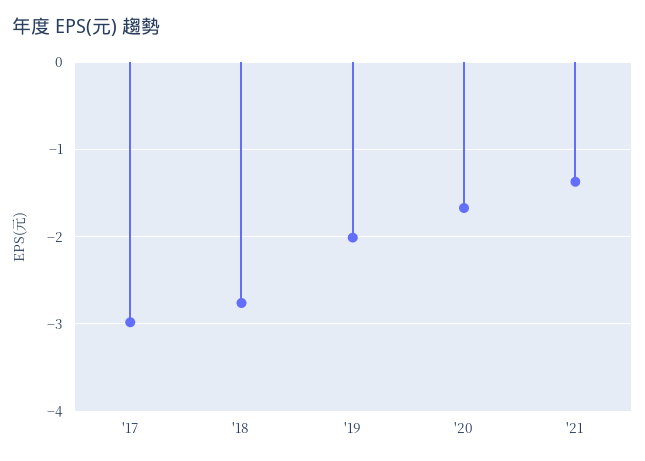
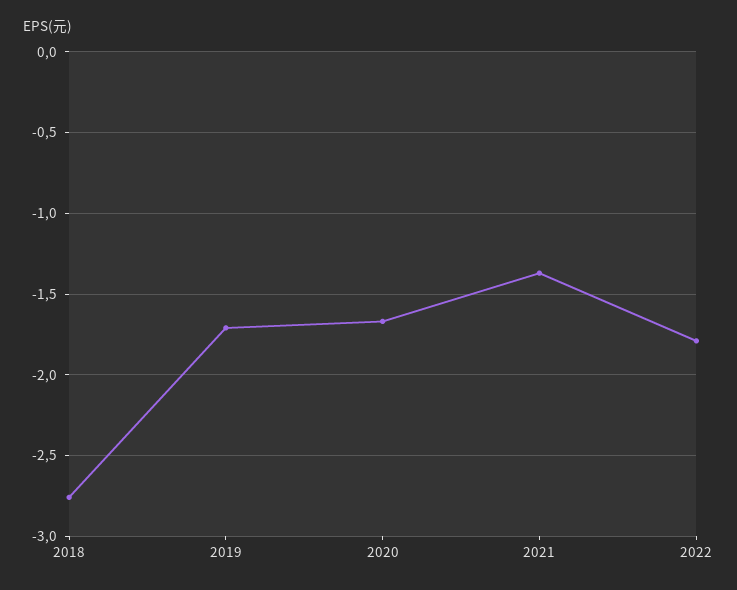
'17: -3 -> none
'19: -2 -> -1.7
2022: none -> -1.8

